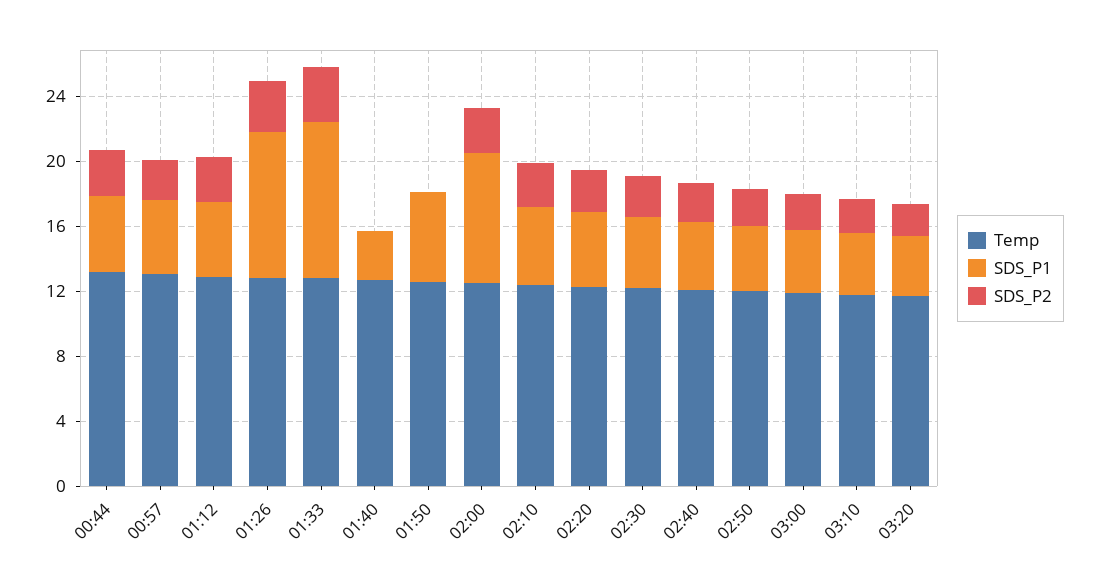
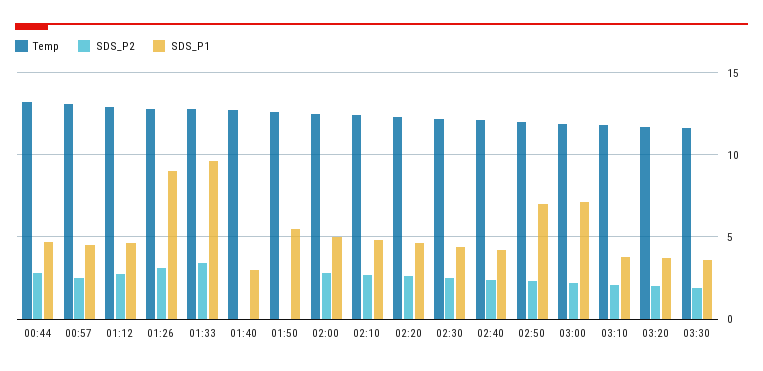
SDS_P1, 02:00: 8 -> 5
SDS_P1, 02:50: 4 -> 7
SDS_P1, 03:00: 4 -> 7
Temp, 03:30: none -> 11.5
SDS_P2, 03:30: none -> 2
SDS_P1, 03:30: none -> 3.5

